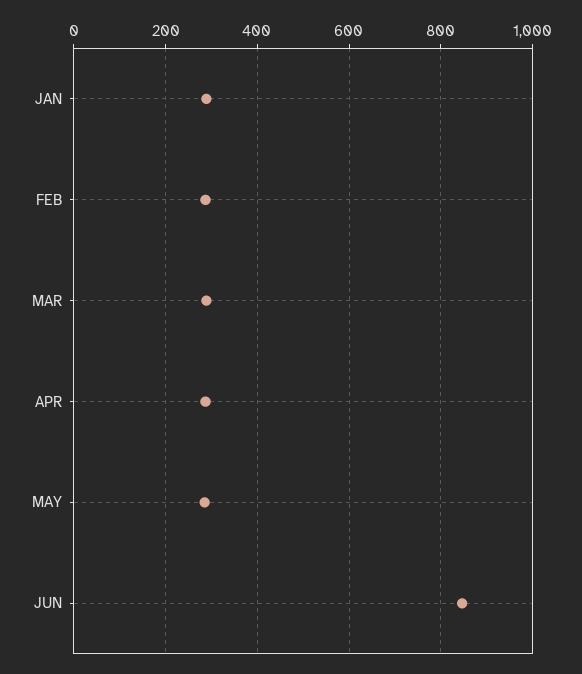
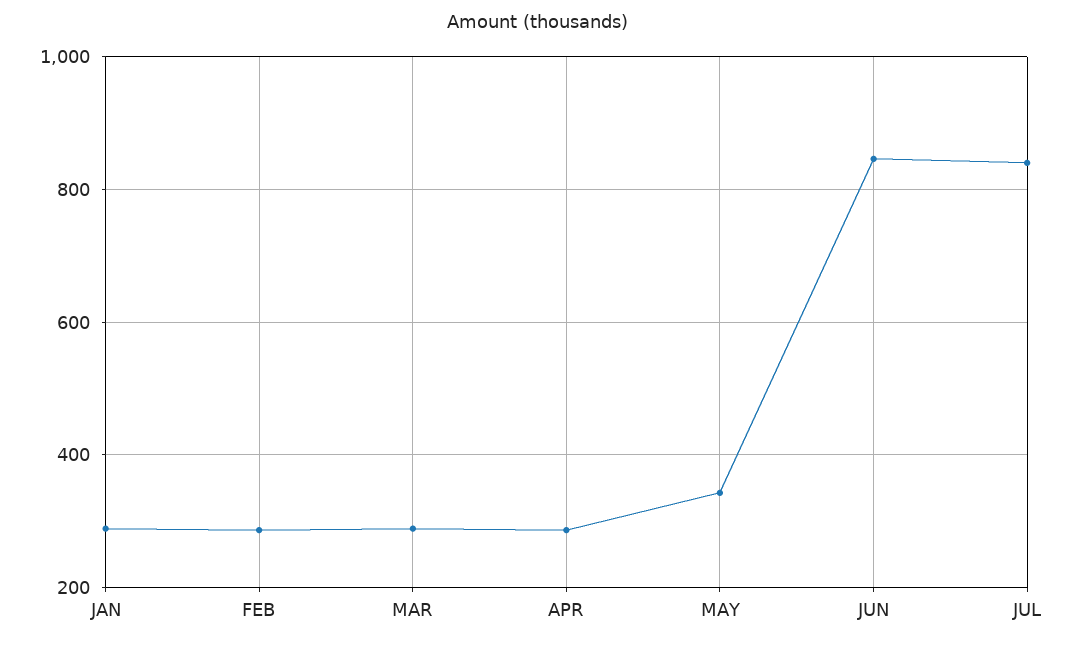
MAY: 280 -> 340
JUL: none -> 840

